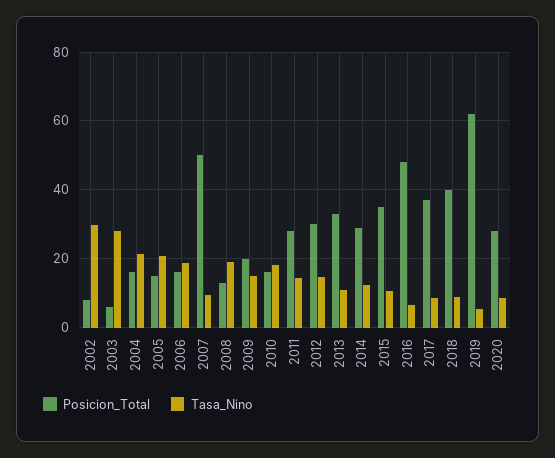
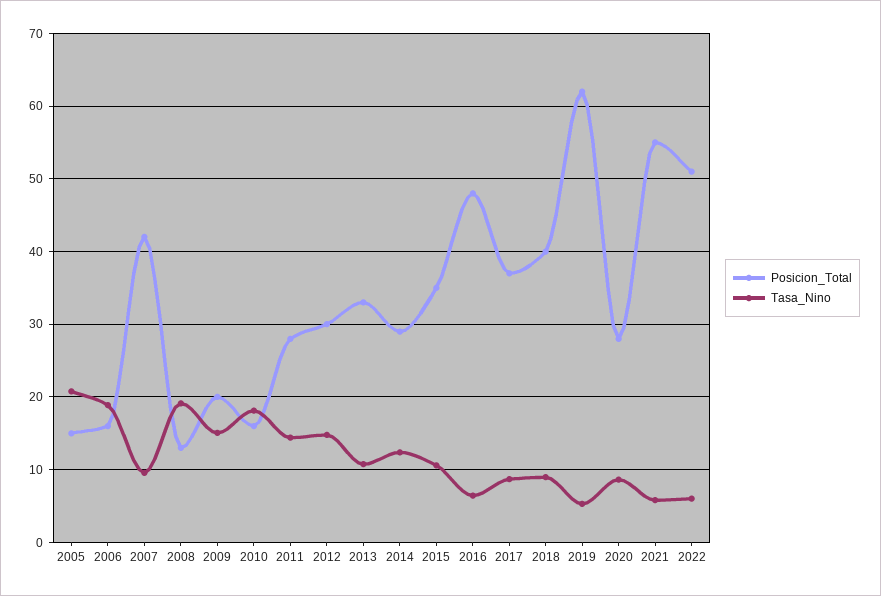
Posicion_Total, 2002: 8 -> none
Tasa_Nino, 2002: 30 -> none
Posicion_Total, 2003: 6 -> none
Tasa_Nino, 2003: 28 -> none
Posicion_Total, 2004: 16 -> none
Tasa_Nino, 2004: 22 -> none
Posicion_Total, 2007: 50 -> 42
Posicion_Total, 2021: none -> 55
Tasa_Nino, 2021: none -> 6
Posicion_Total, 2022: none -> 51
Tasa_Nino, 2022: none -> 6

